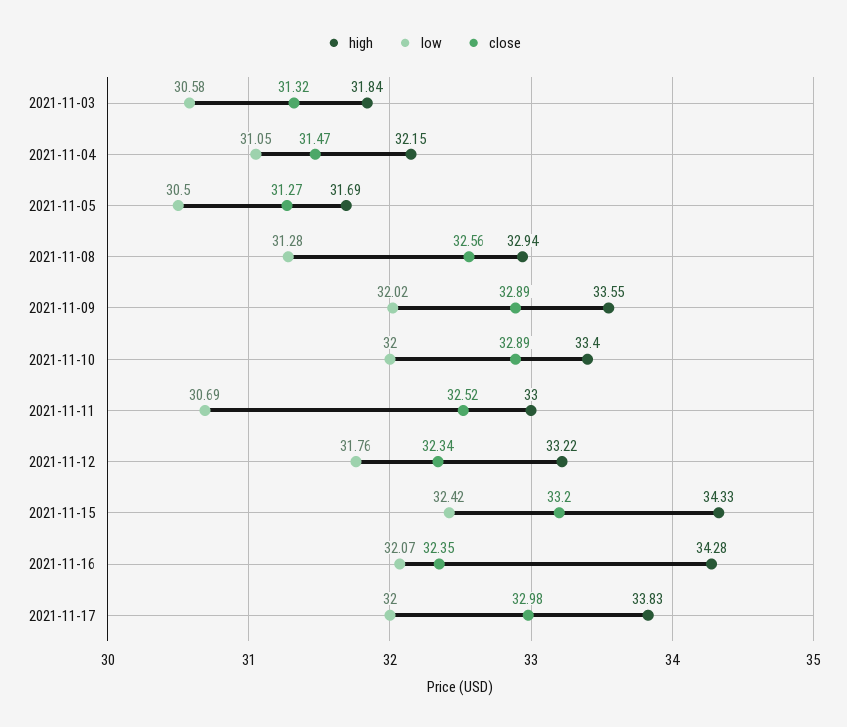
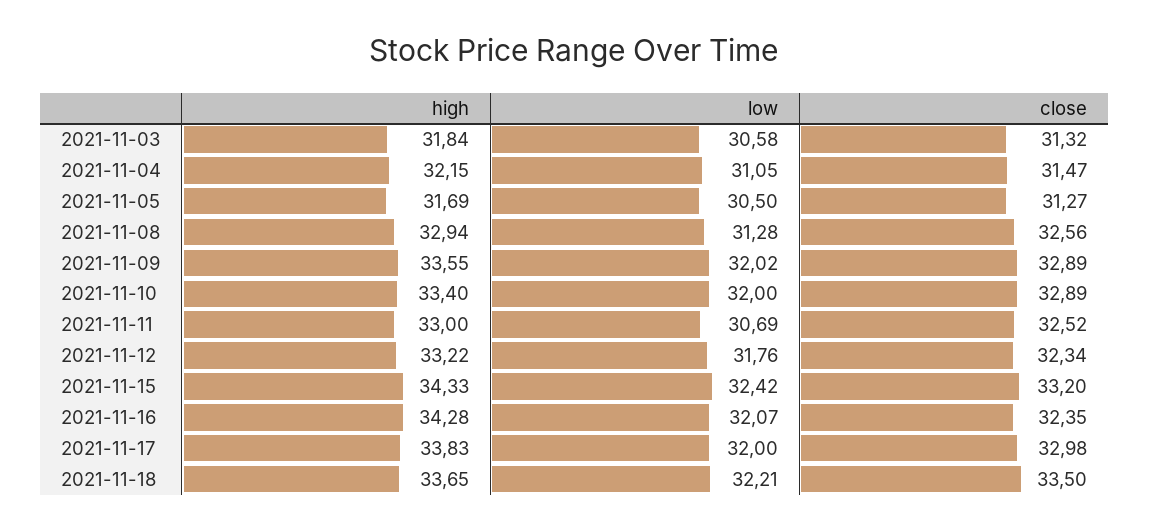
high, 2021-11-18: none -> 33.65
low, 2021-11-18: none -> 32.21
close, 2021-11-18: none -> 33.5

